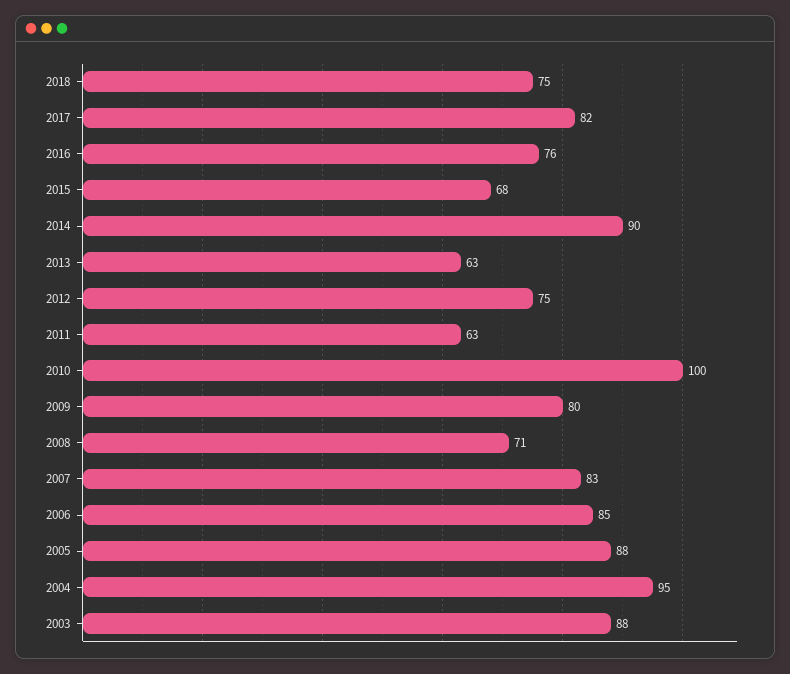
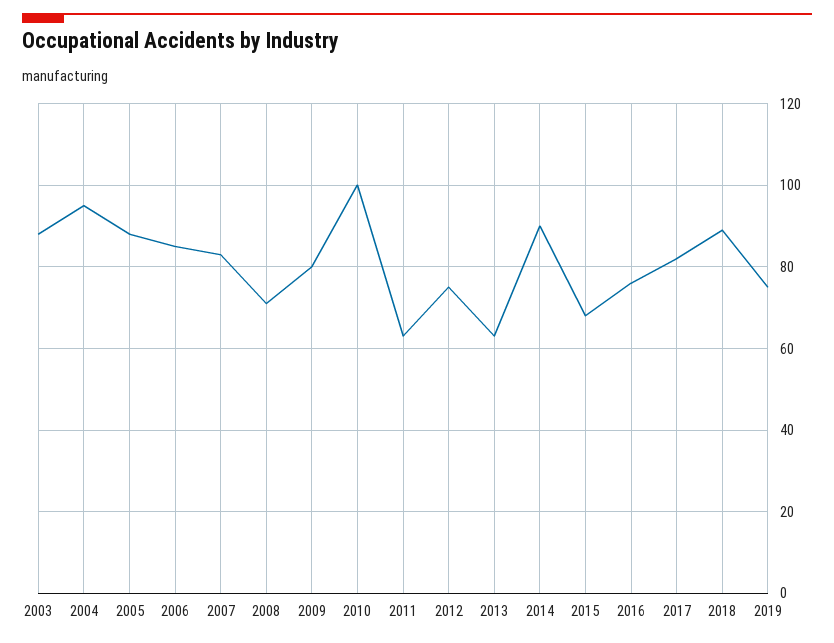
2018: 75 -> 90
2019: none -> 75

